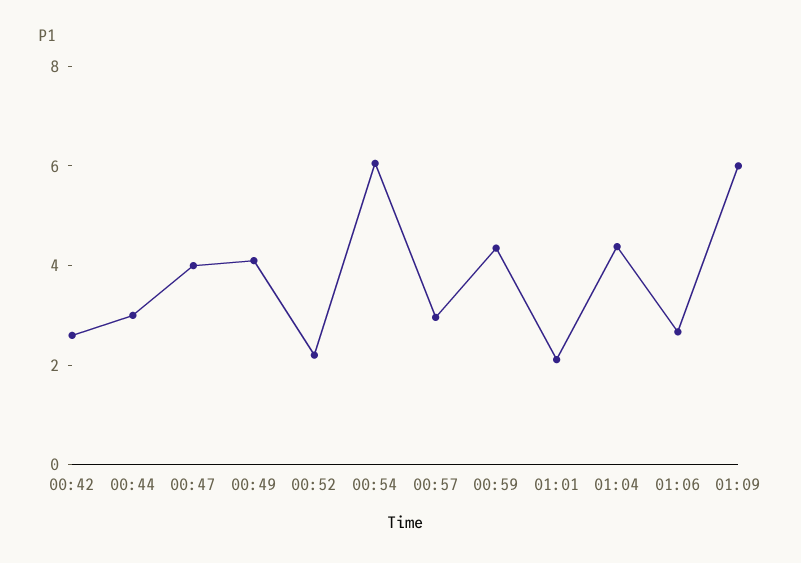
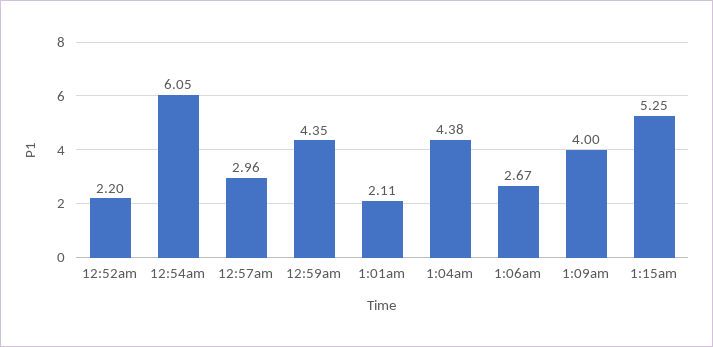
00:42: 2.5 -> none
00:44: 3 -> none
00:47: 4 -> none
00:49: 4 -> none
01:09: 6 -> 4
1:15am: none -> 5.25

